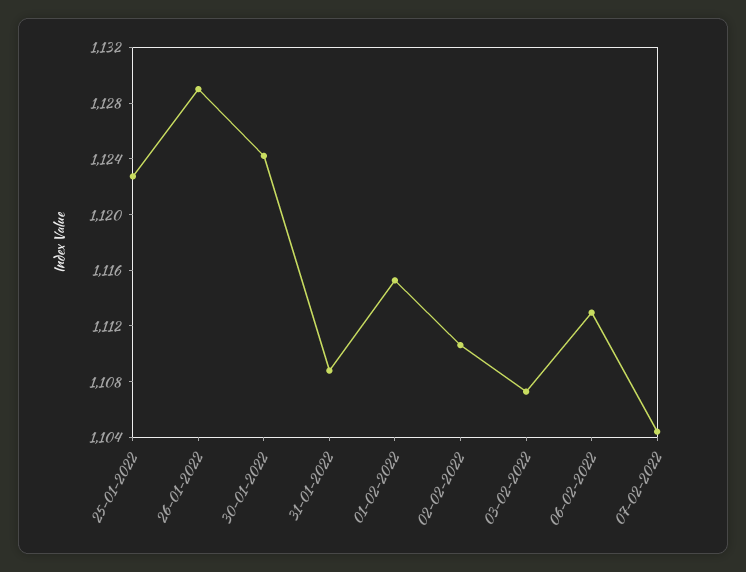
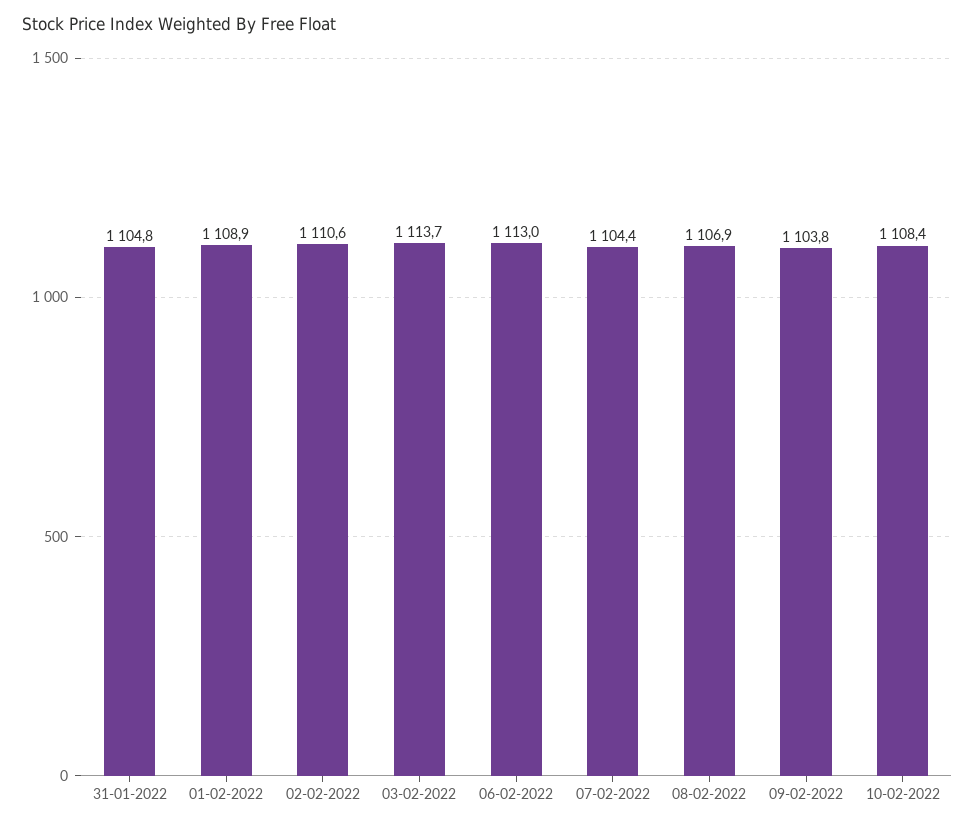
25-01-2022: 1123 -> none
26-01-2022: 1129 -> none
30-01-2022: 1124 -> none
31-01-2022: 1109 -> 1104.8
01-02-2022: 1115 -> 1108.9
03-02-2022: 1107 -> 1113.7
08-02-2022: none -> 1106.9
09-02-2022: none -> 1103.8
10-02-2022: none -> 1108.4

